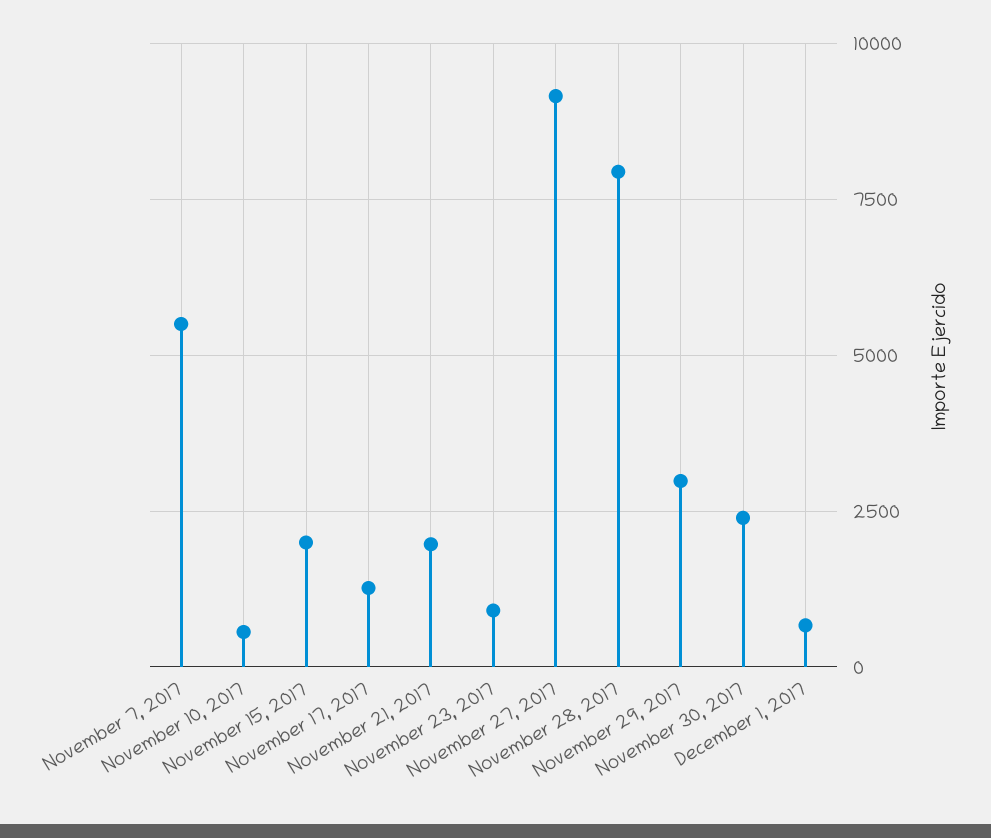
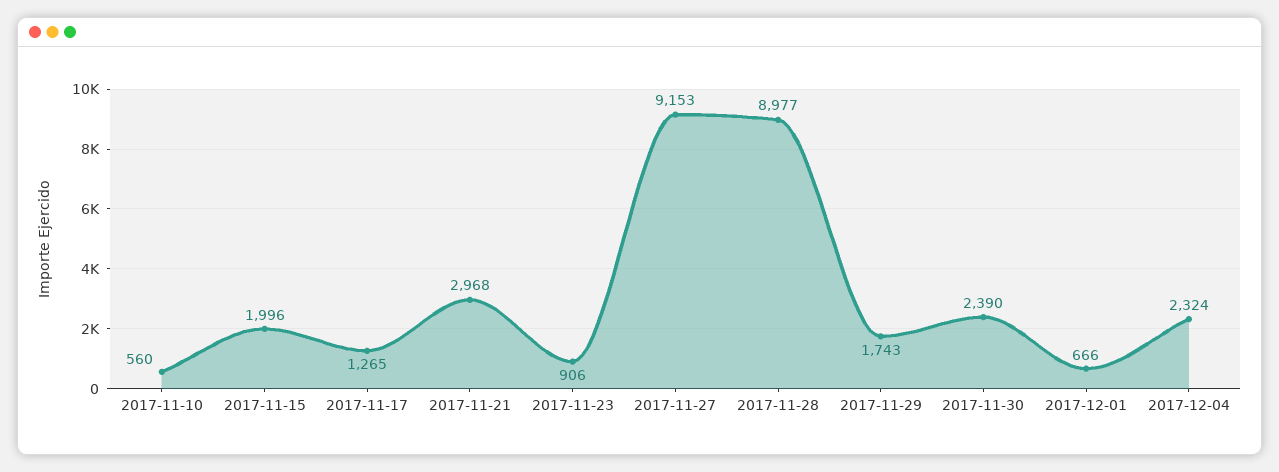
November 7, 2017: 5500 -> none
November 21, 2017: 2000 -> 2968
November 28, 2017: 8000 -> 8977
November 29, 2017: 3000 -> 1743
2017-12-04: none -> 2324

